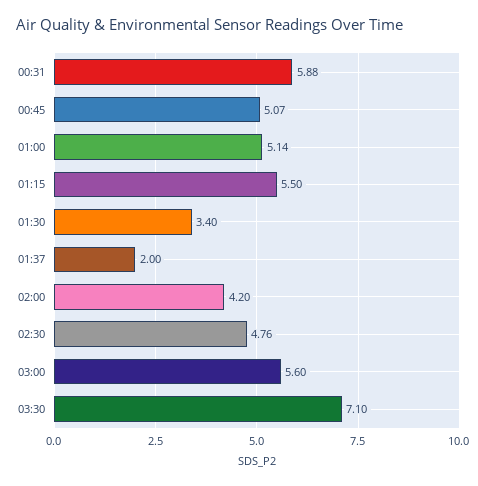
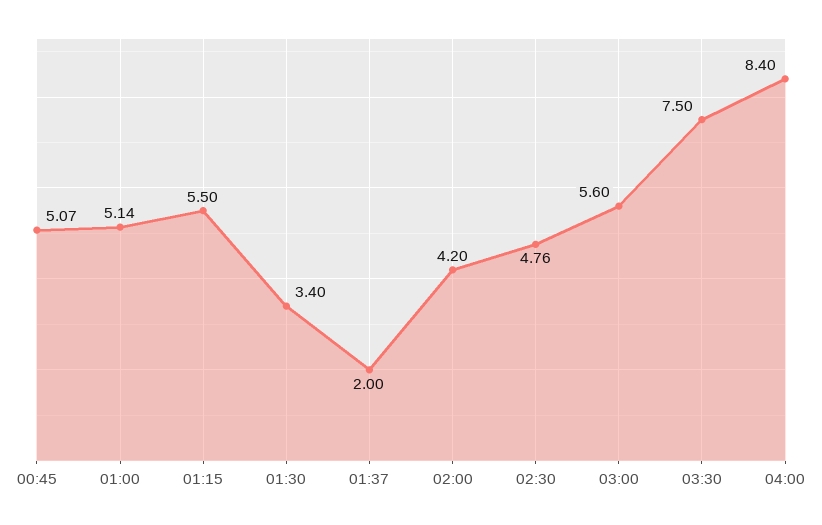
00:31: 5.88 -> none
03:30: 7.1 -> 7.5
04:00: none -> 8.4

